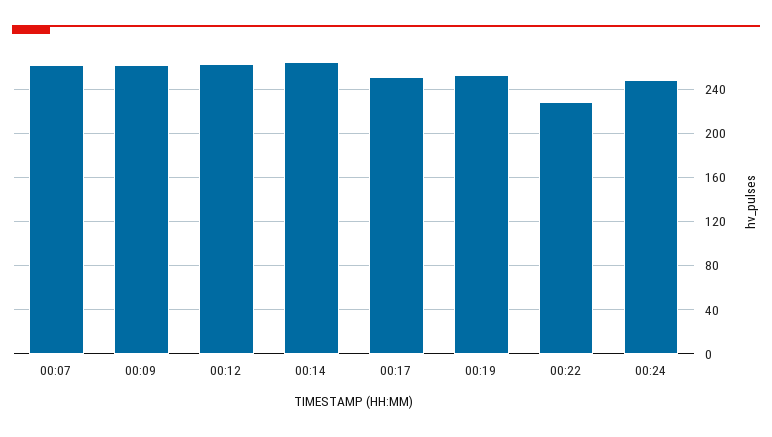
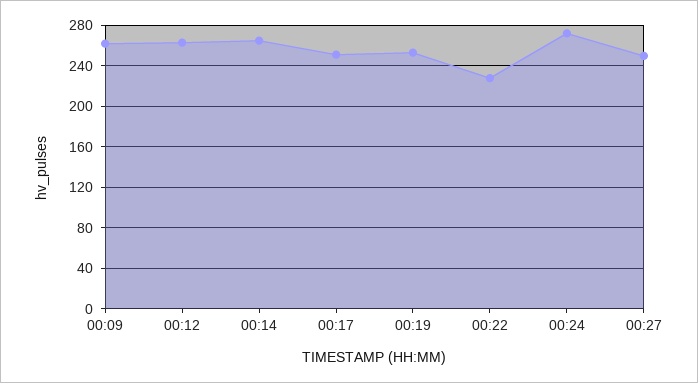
00:07: 260 -> none
00:24: 250 -> 270
00:27: none -> 250

